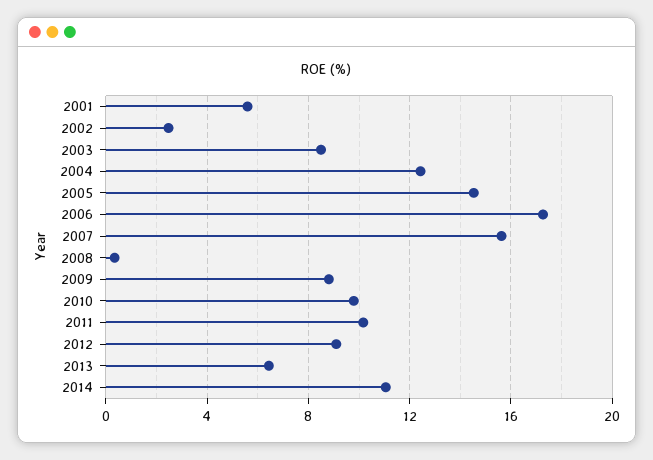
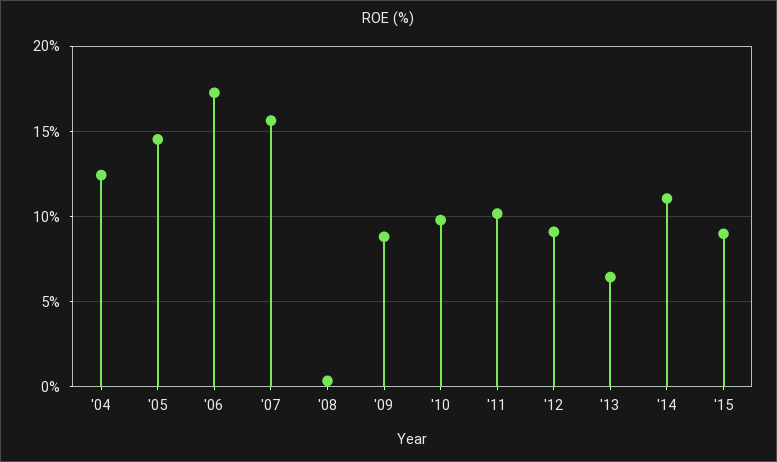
2001: 5.5 -> none
2002: 2.5 -> none
2003: 8.5 -> none
'15: none -> 9

